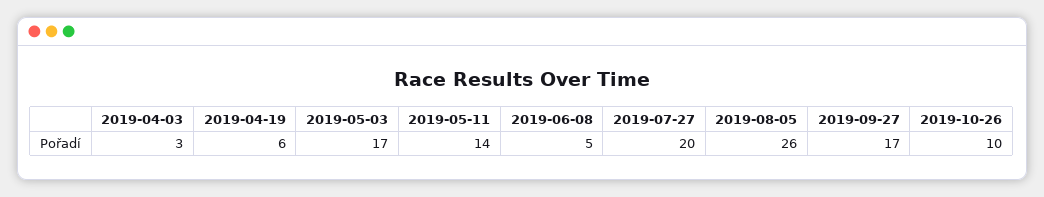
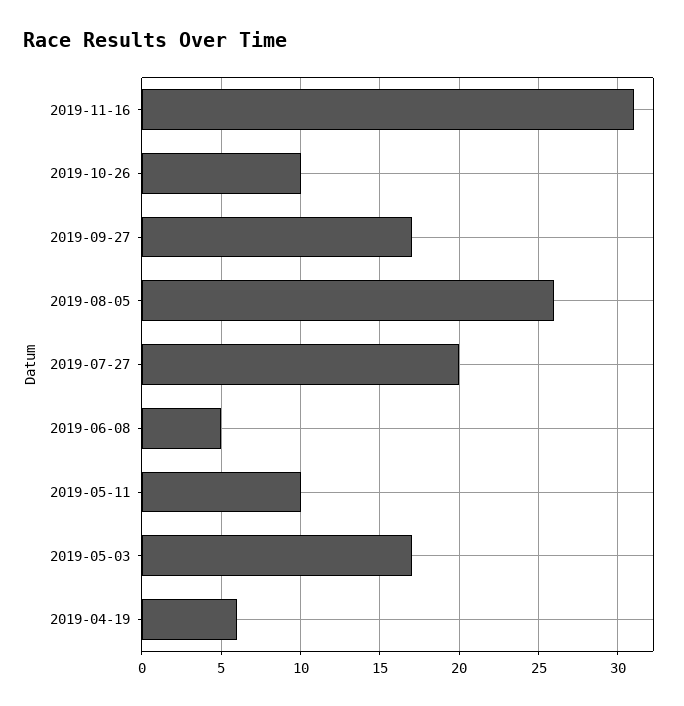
2019-04-03: 3 -> none
2019-05-11: 14 -> 10
2019-11-16: none -> 31

